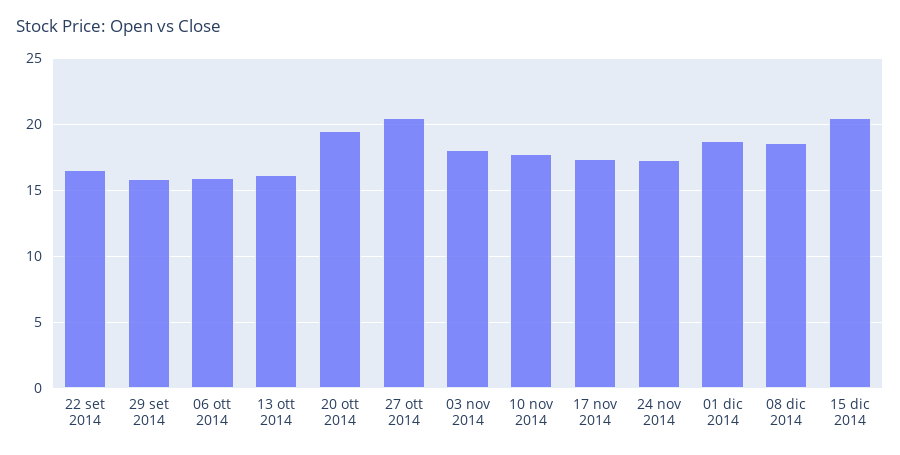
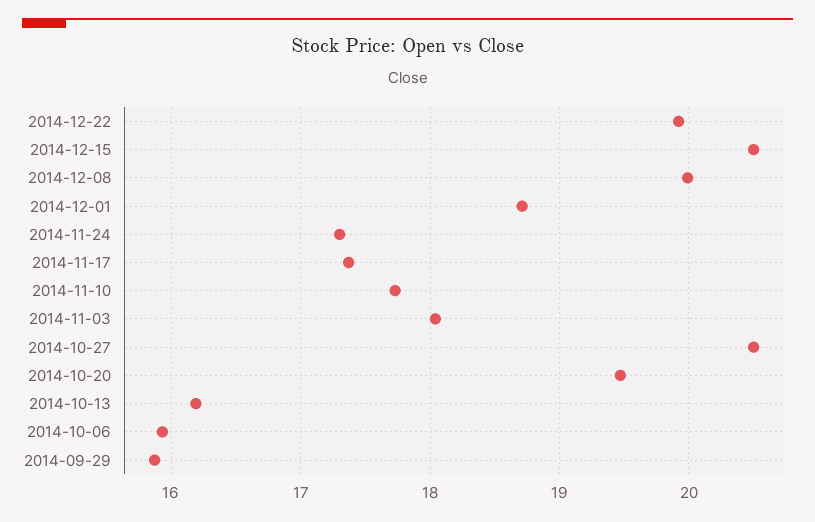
22 set 2014: 16.5 -> none
08 dic 2014: 18.5 -> 20
2014-12-22: none -> 19.9

